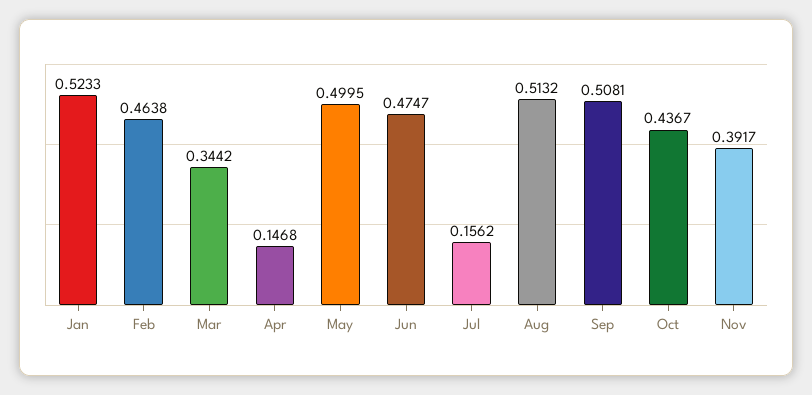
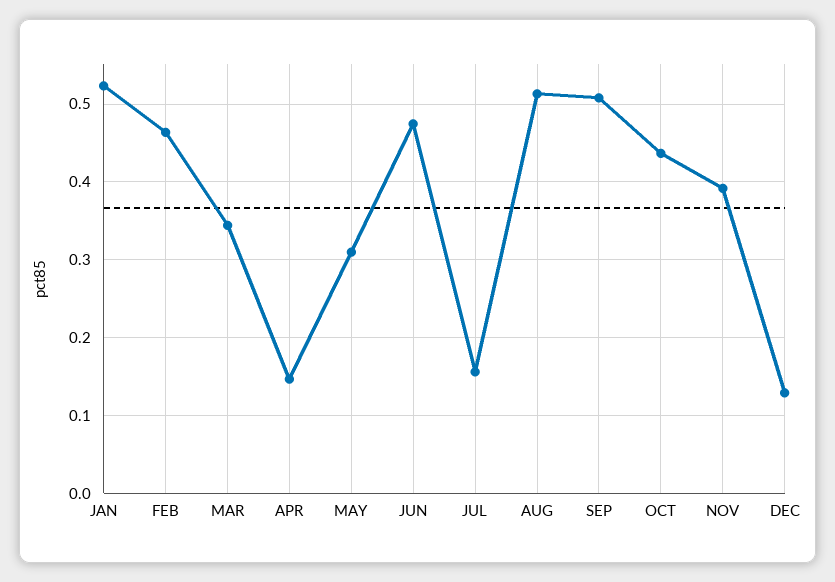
May: 0.4995 -> 0.31
DEC: none -> 0.13

